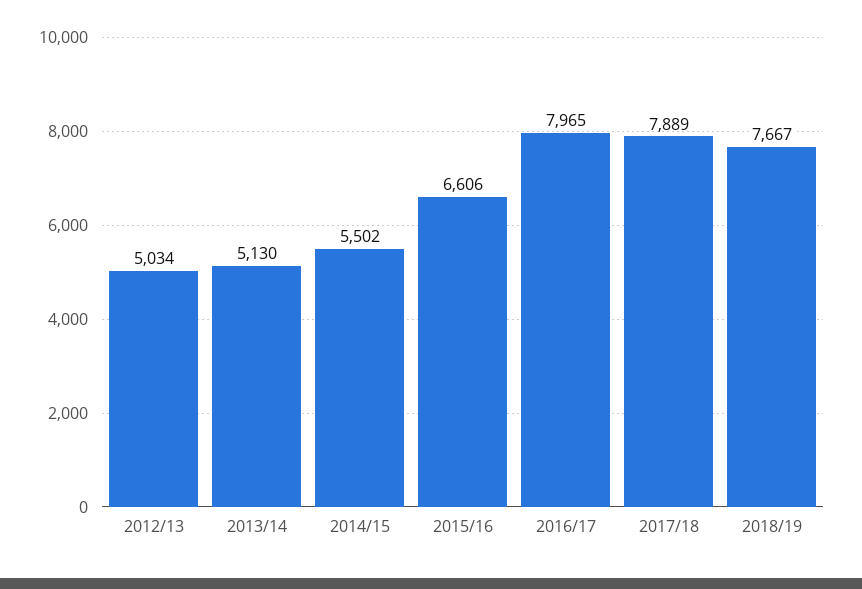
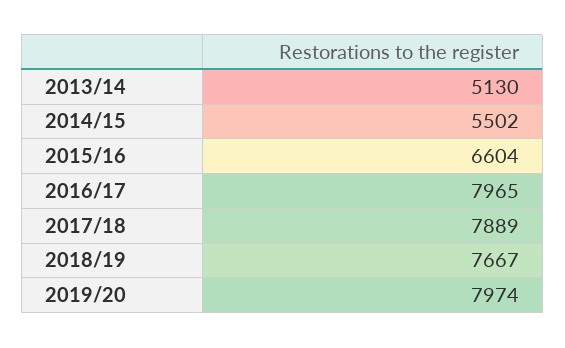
2012/13: 5034 -> none
2015/16: 6606 -> 6604
2019/20: none -> 7974

